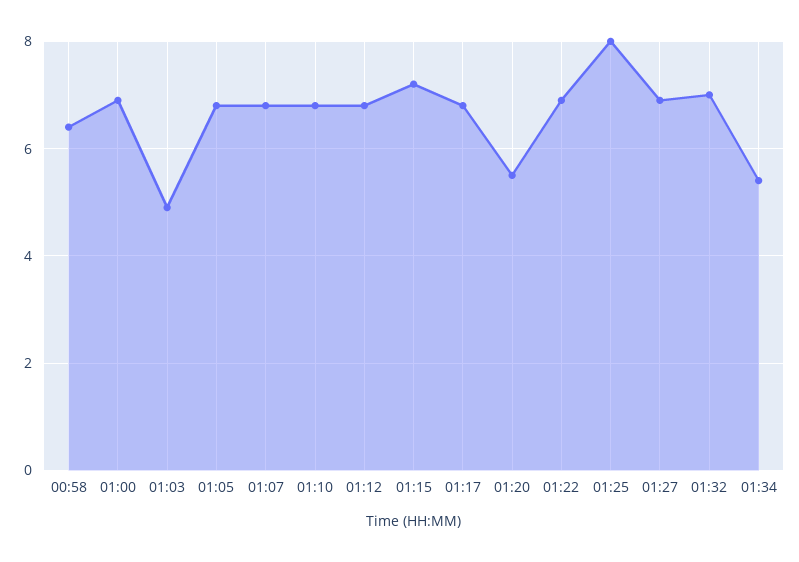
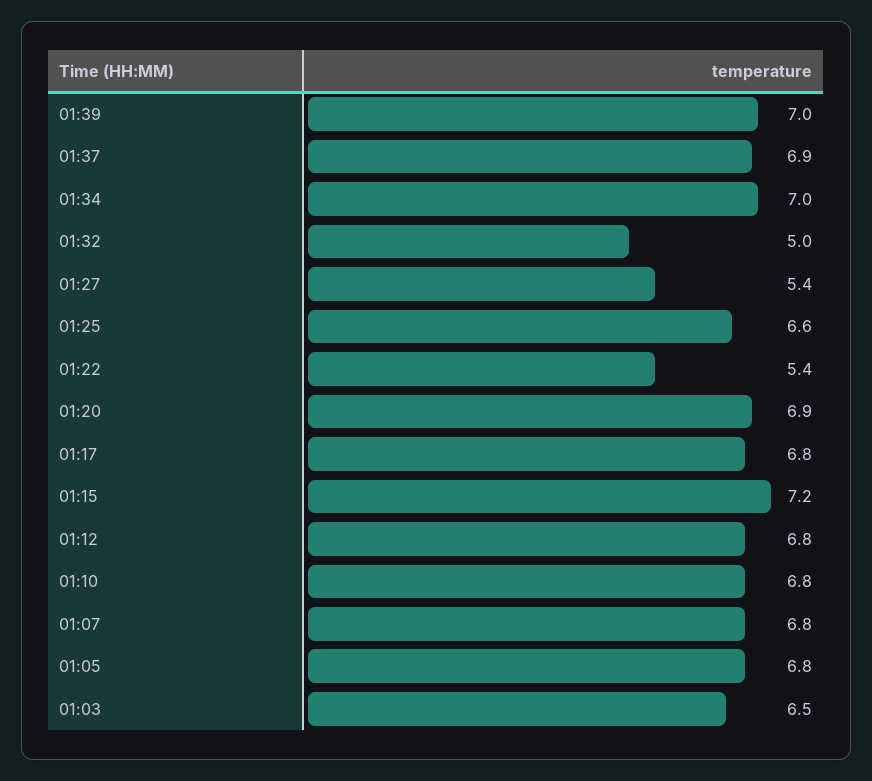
00:58: 6.5 -> none
01:00: 7 -> none
01:03: 5 -> 6.5
01:20: 5.5 -> 6.9
01:22: 7 -> 5.4
01:25: 8 -> 6.6
01:27: 7 -> 5.4
01:32: 7 -> 5
01:34: 5.5 -> 7
01:39: none -> 7
01:37: none -> 6.9

